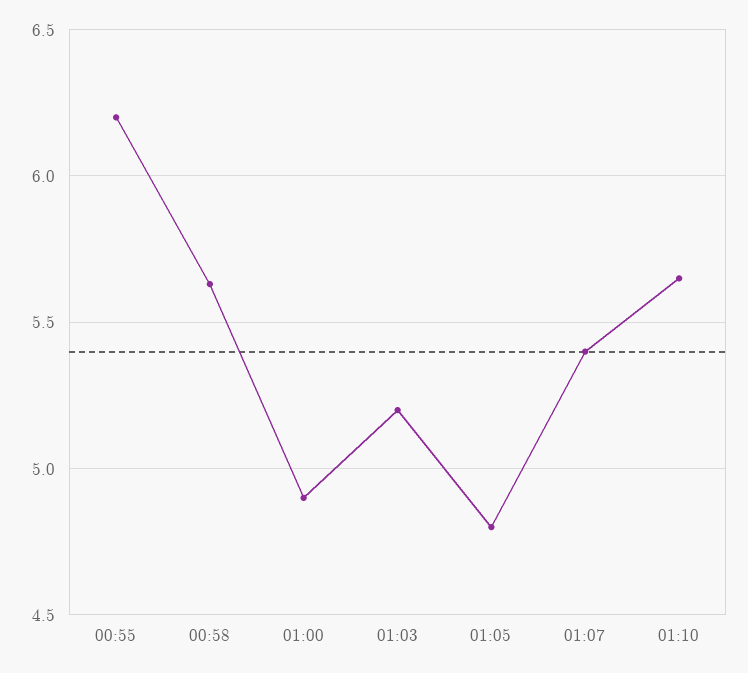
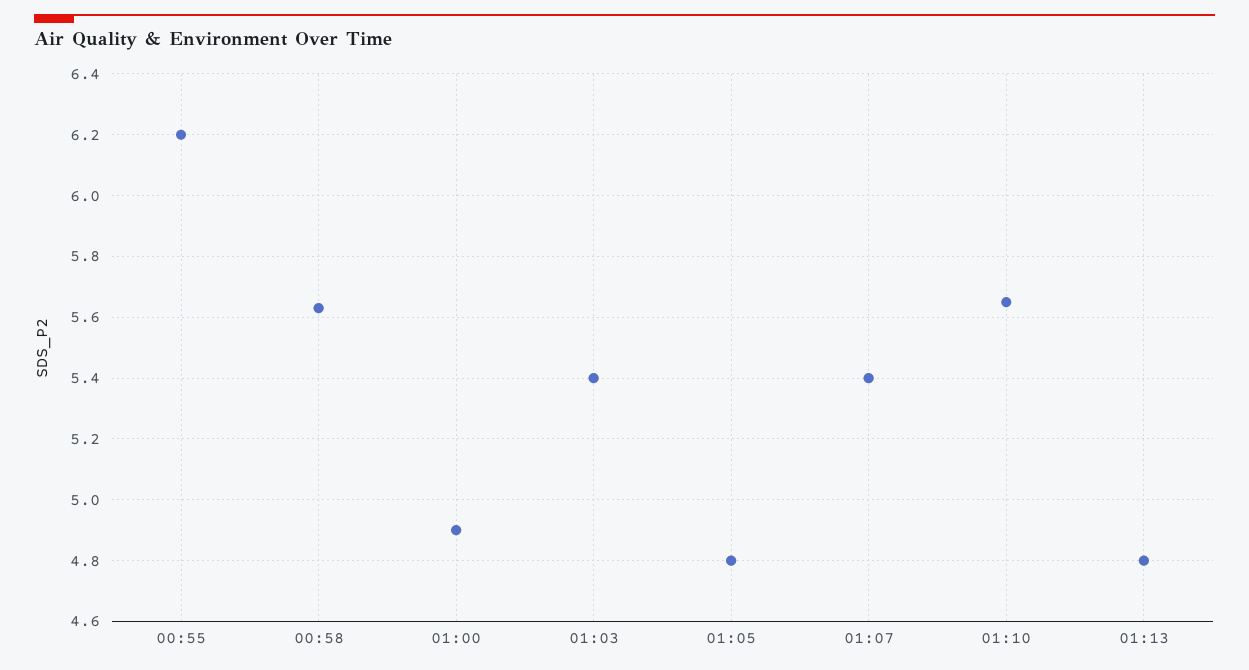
01:03: 5.2 -> 5.4
01:13: none -> 4.8

